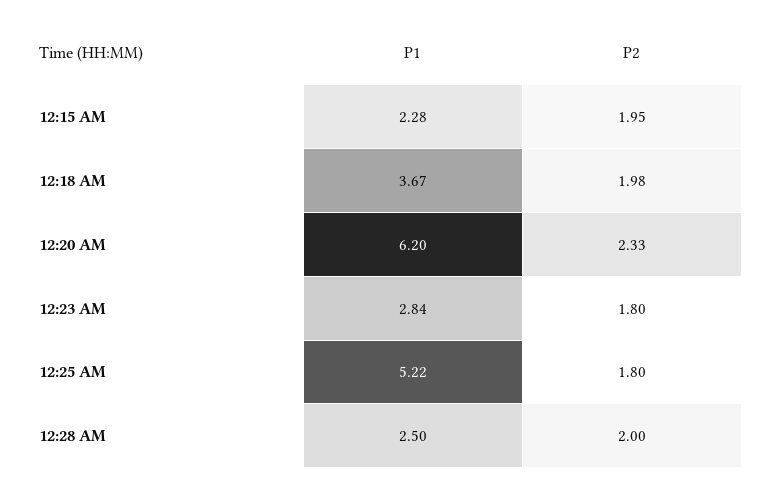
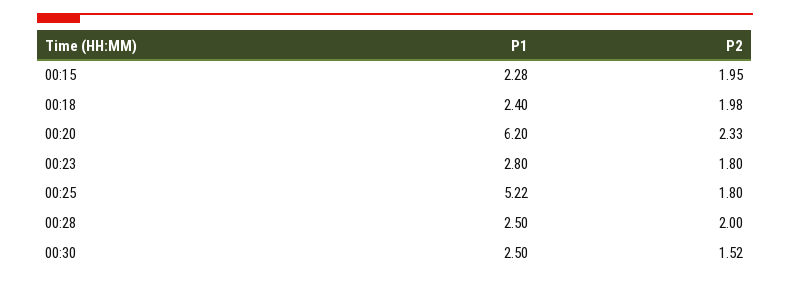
P1, 12:18 AM: 3.67 -> 2.4
P1, 12:23 AM: 2.84 -> 2.8
P1, 00:30: none -> 2.5
P2, 00:30: none -> 1.52

